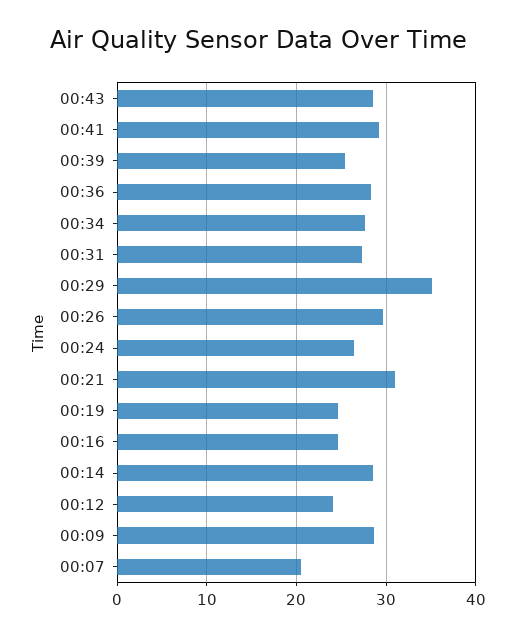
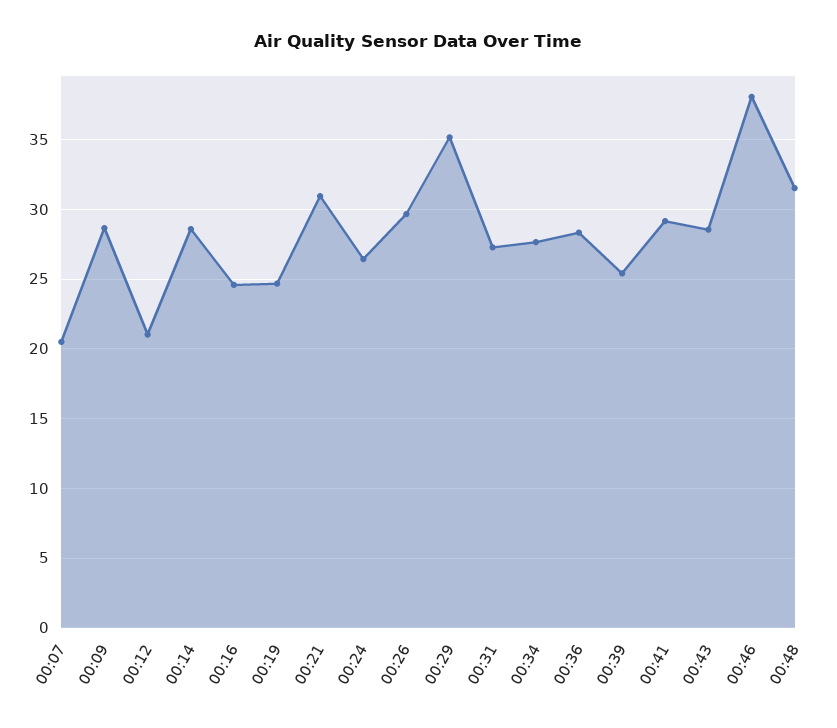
00:12: 24 -> 21
00:46: none -> 38
00:48: none -> 31.5

